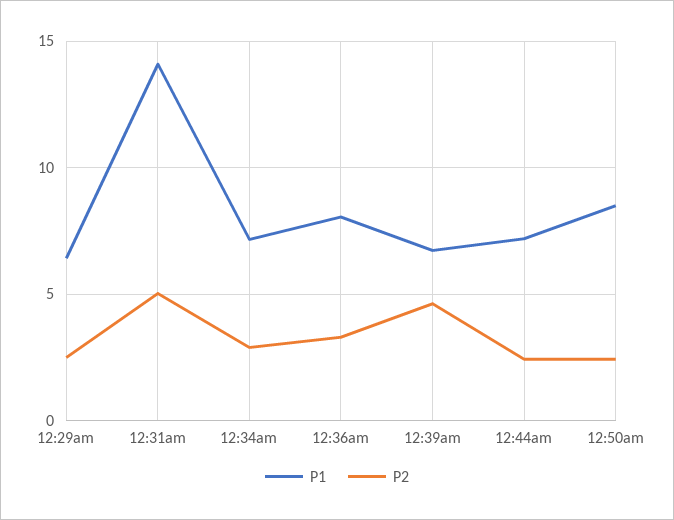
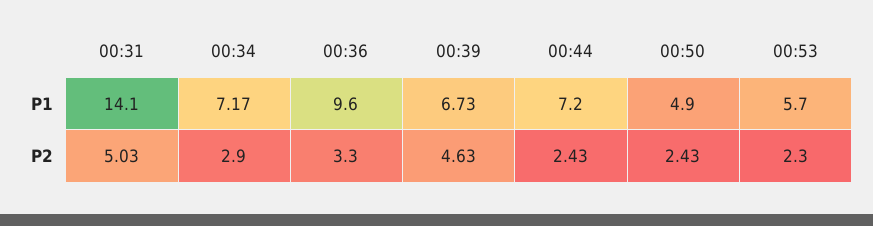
P1, 12:29am: 6.5 -> none
P2, 12:29am: 2.5 -> none
P1, 12:36am: 8 -> 9.6
P1, 12:50am: 8.5 -> 4.9
P1, 00:53: none -> 5.7
P2, 00:53: none -> 2.3

